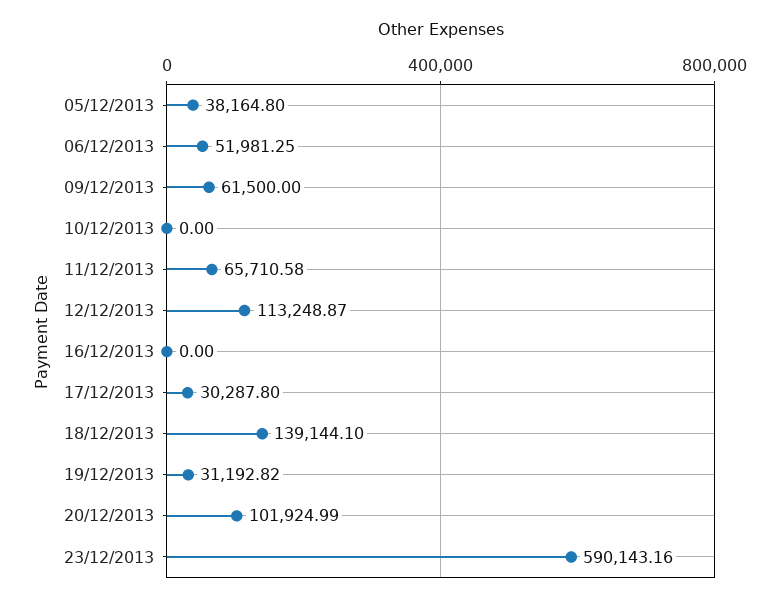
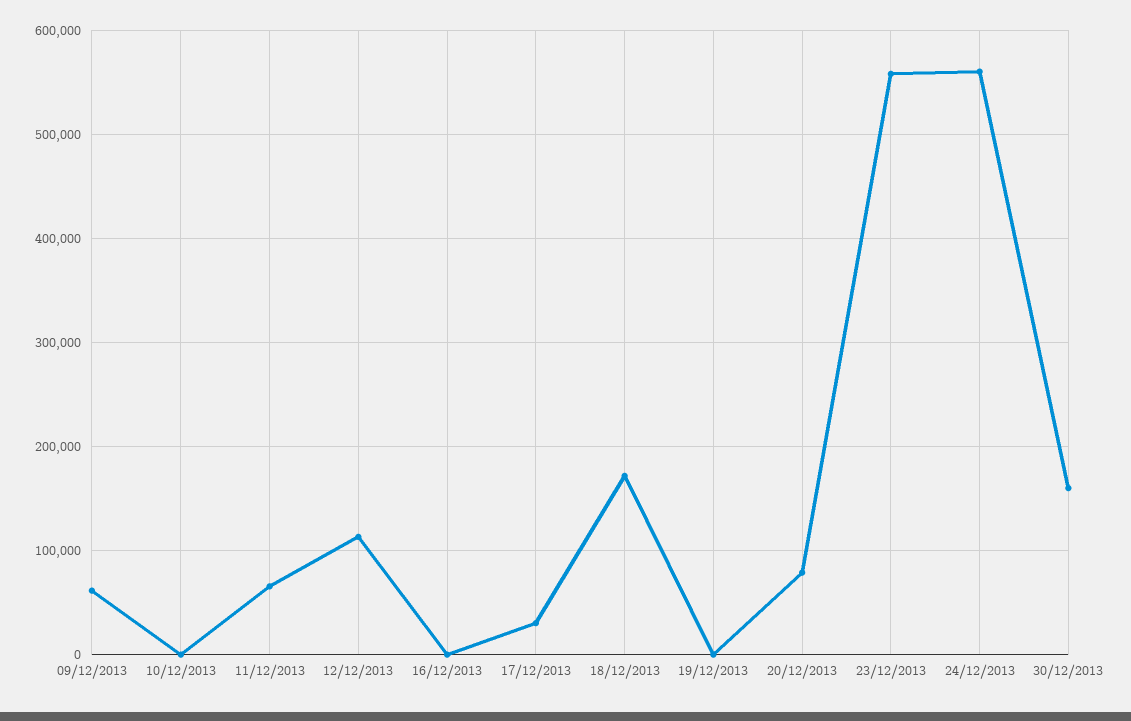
05/12/2013: 38164.8 -> none
06/12/2013: 51981.25 -> none
18/12/2013: 139144.1 -> 170000
19/12/2013: 31192.82 -> 0
20/12/2013: 101924.99 -> 80000
23/12/2013: 590143.16 -> 560000
24/12/2013: none -> 560000
30/12/2013: none -> 160000

